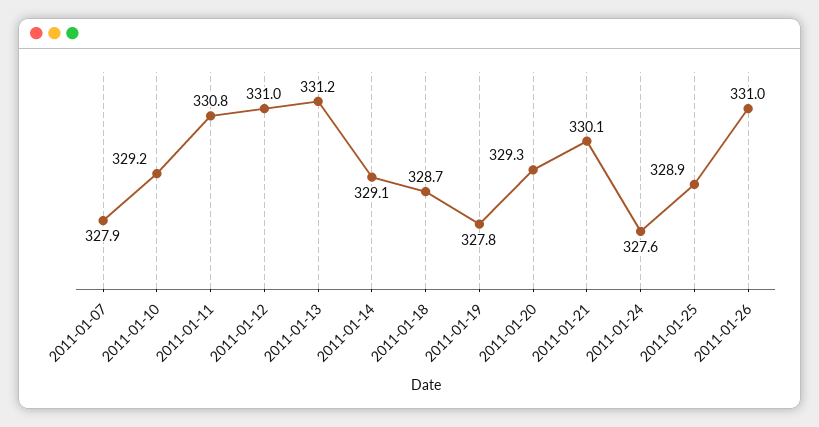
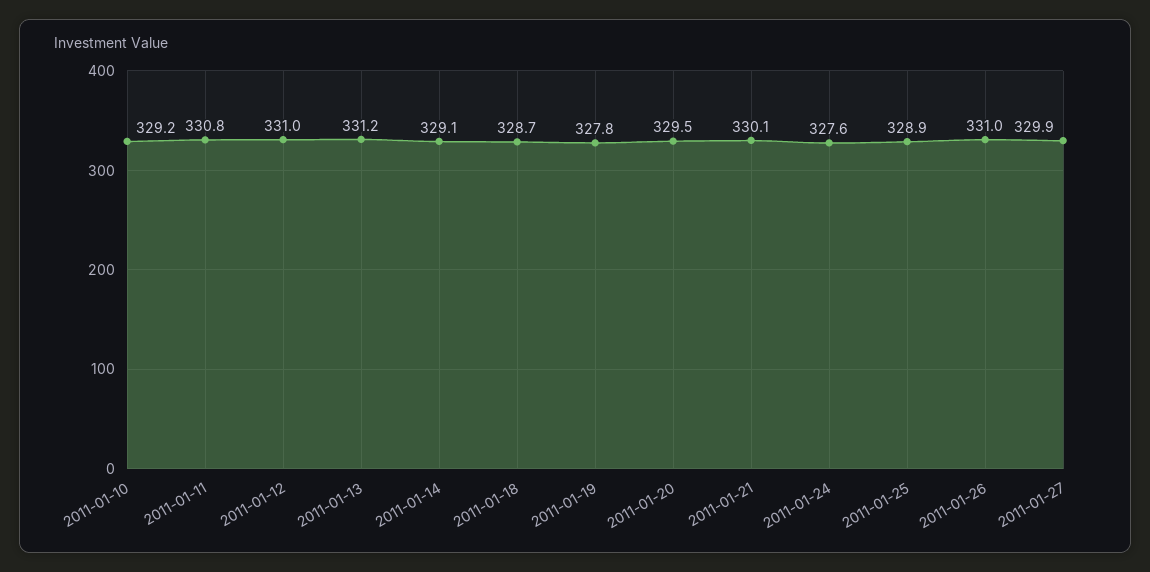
2011-01-07: 327.9 -> none
2011-01-20: 329.3 -> 329.5
2011-01-27: none -> 329.9

